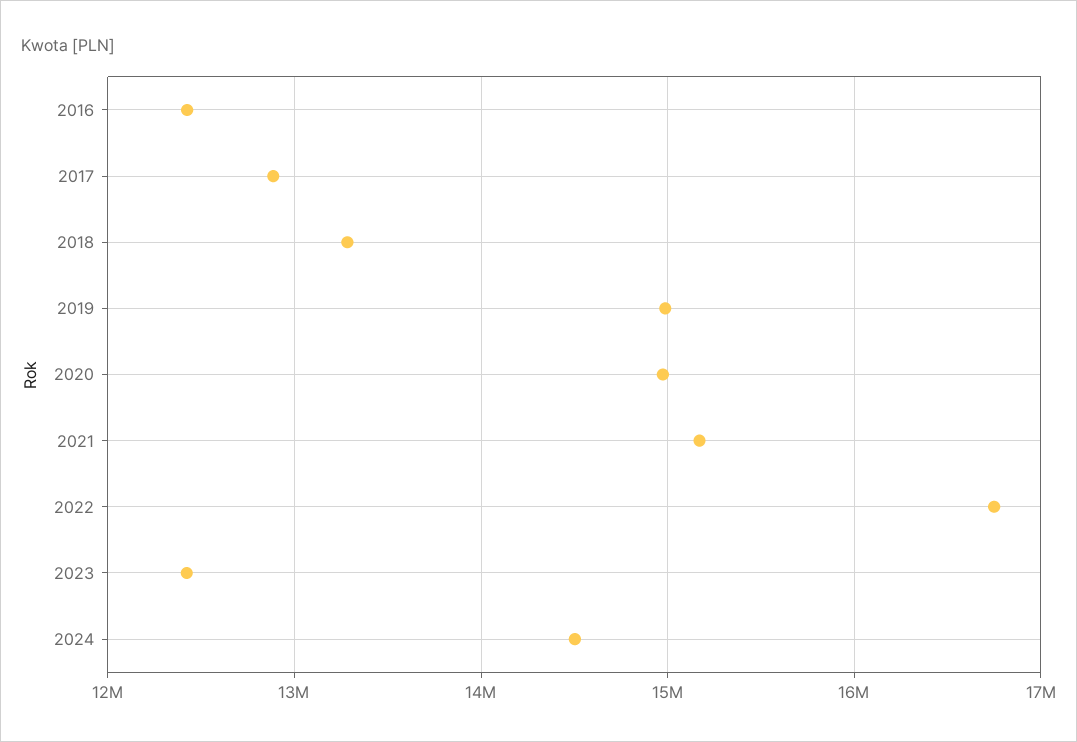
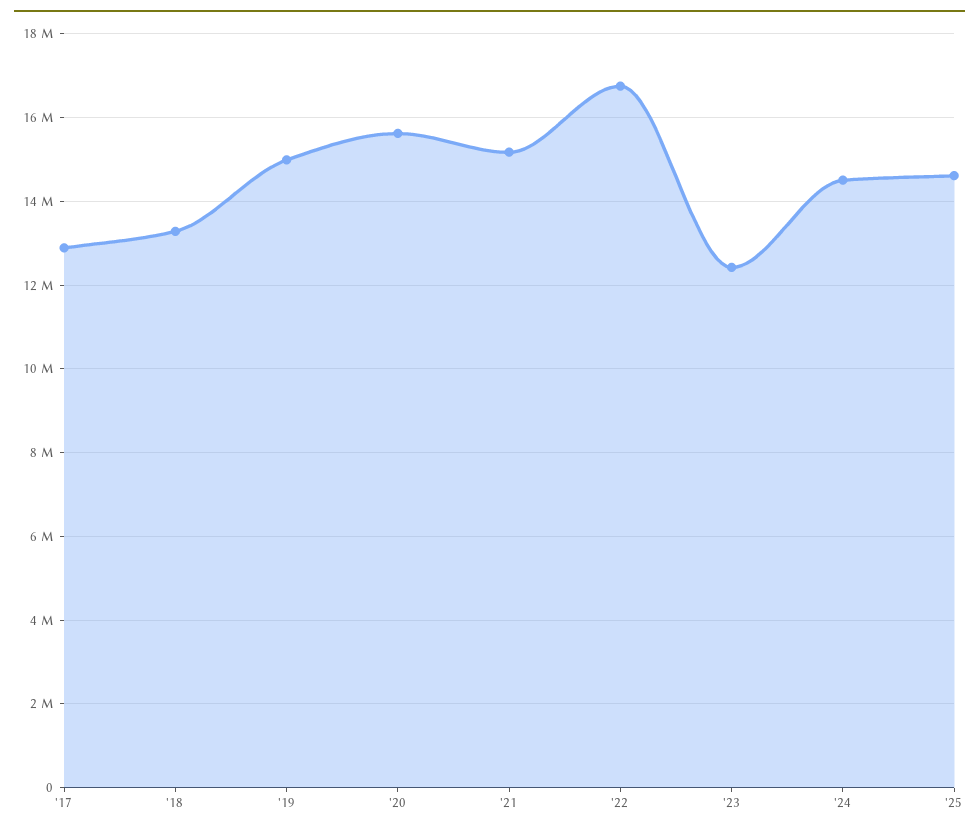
2016: 12400000 -> none
2020: 15000000 -> 15600000
'25: none -> 14600000

